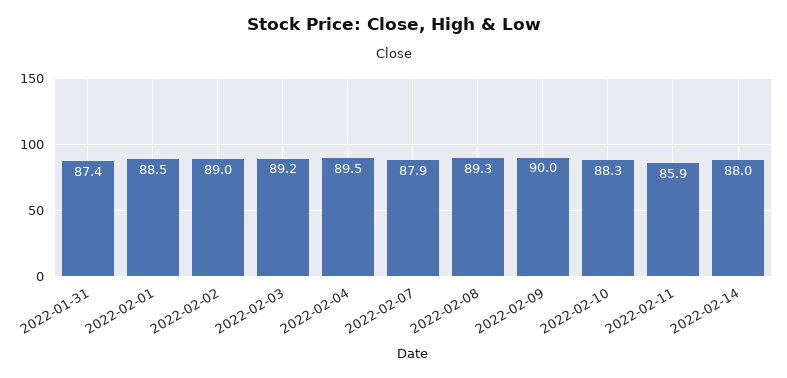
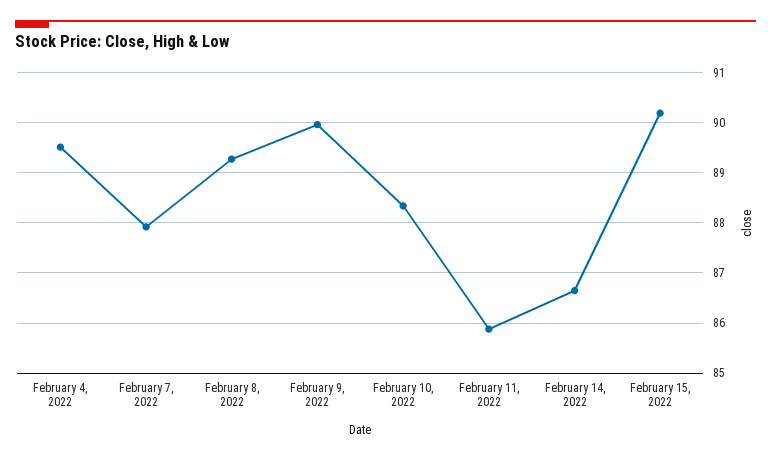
2022-01-31: 87.4 -> none
2022-02-01: 88.5 -> none
2022-02-02: 89 -> none
2022-02-03: 89.2 -> none
2022-02-14: 88 -> 86.6
February 15, 2022: none -> 90.2

